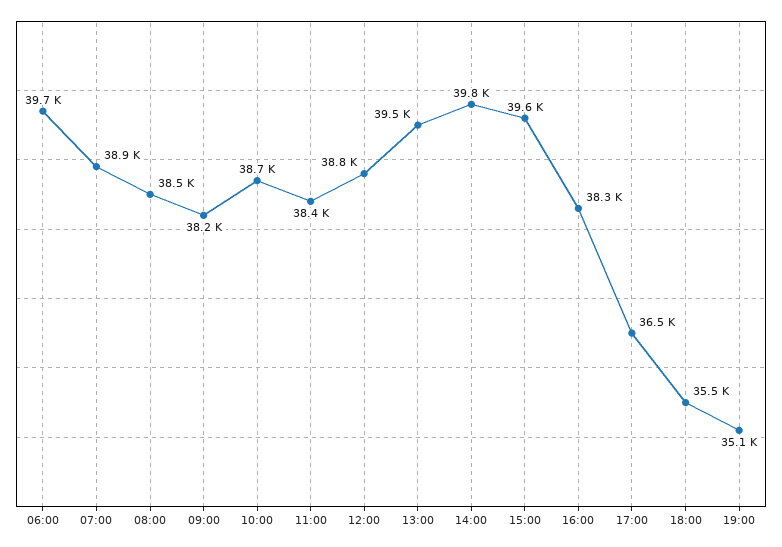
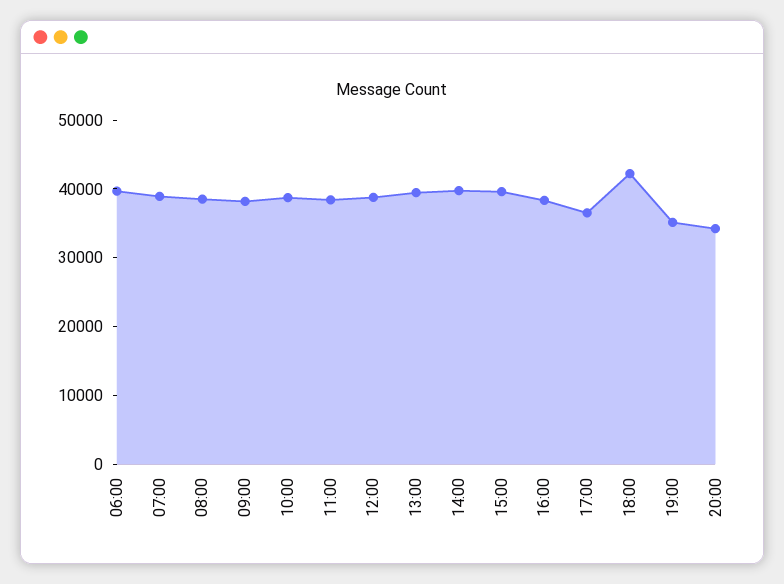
18:00: 35500 -> 42000
20:00: none -> 34000

